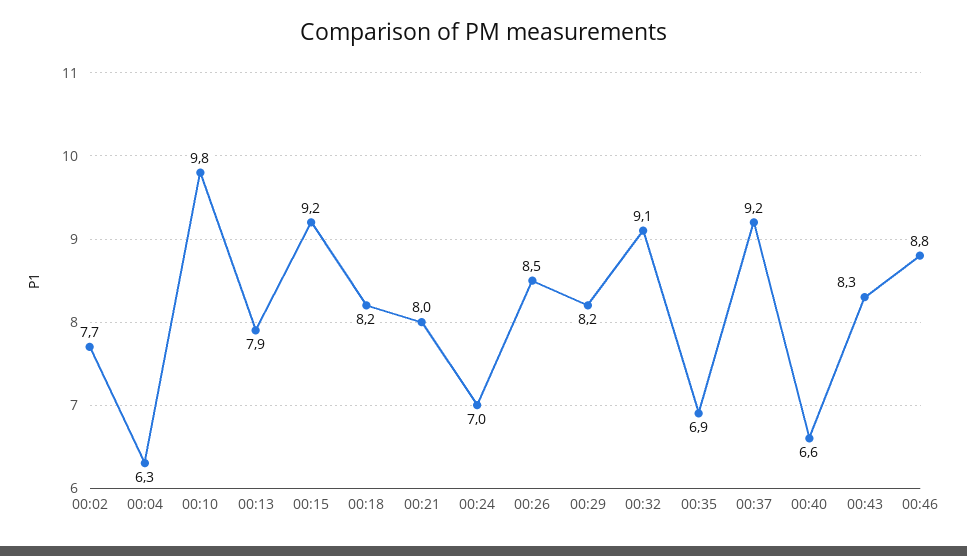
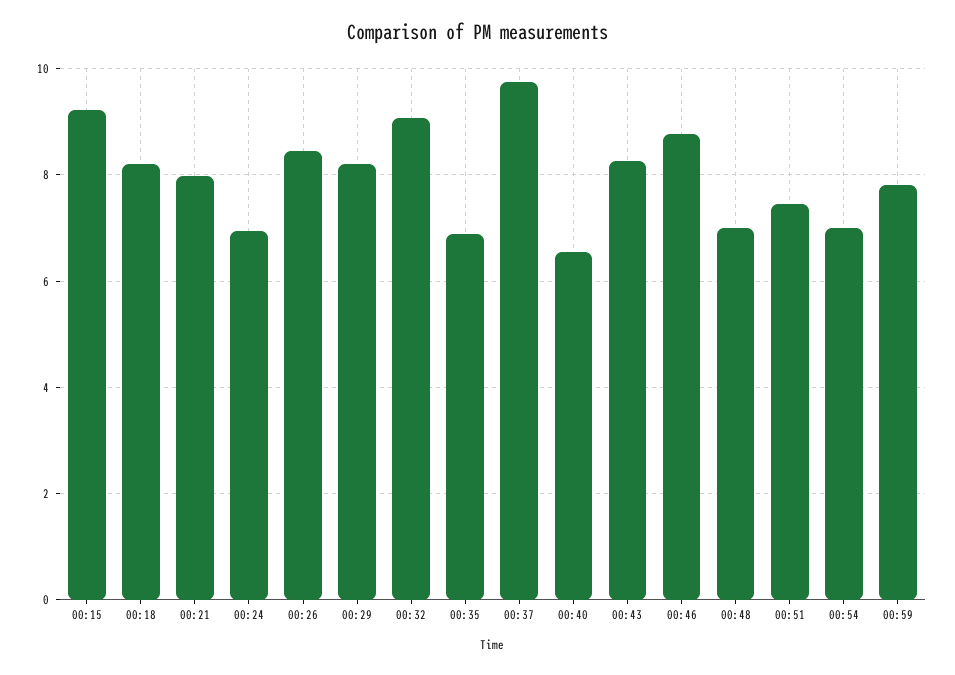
00:02: 7.7 -> none
00:04: 6.3 -> none
00:10: 9.8 -> none
00:13: 7.9 -> none
00:37: 9.2 -> 9.8
00:48: none -> 7
00:51: none -> 7.4
00:54: none -> 7
00:59: none -> 7.8

